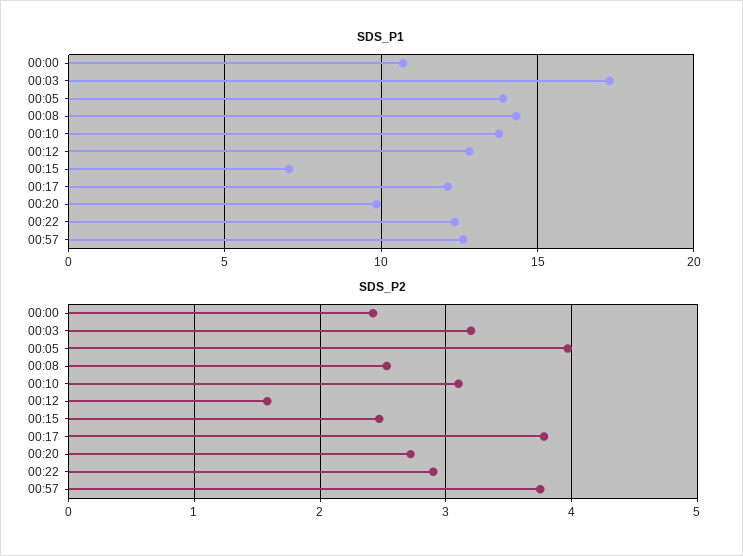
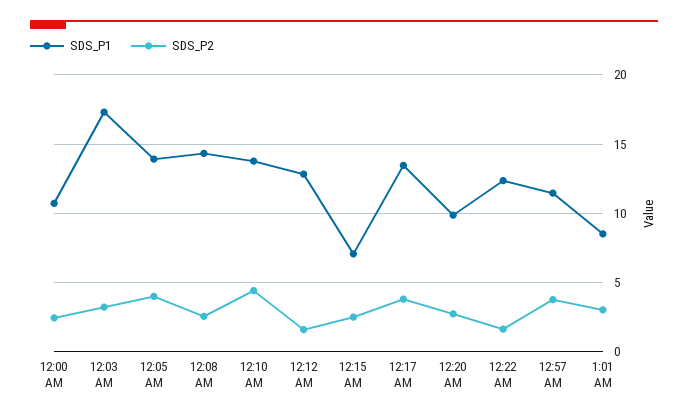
SDS_P1, 00:17: 12 -> 13.5
SDS_P1, 00:57: 12.5 -> 11.5
SDS_P2, 00:10: 3.1 -> 4.5
SDS_P2, 00:22: 2.9 -> 1.5
SDS_P1, 1:01 AM: none -> 8.5
SDS_P2, 1:01 AM: none -> 3

